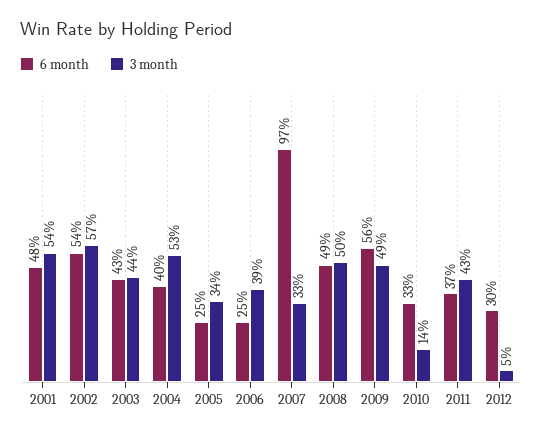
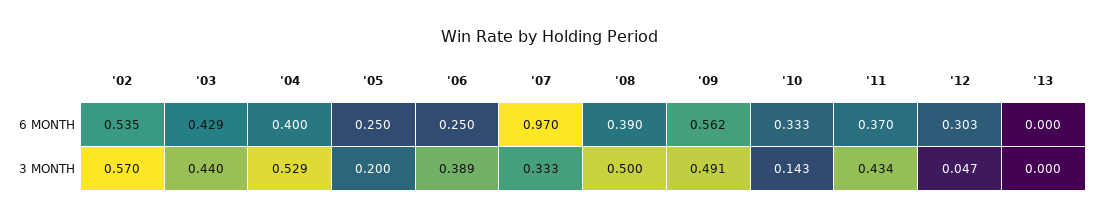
6 month, 2001: 0.48 -> none
3 month, 2001: 0.54 -> none
3 month, 2005: 0.34 -> 0.2
6 month, 2008: 0.49 -> 0.39
6 month, '13: none -> 0
3 month, '13: none -> 0

